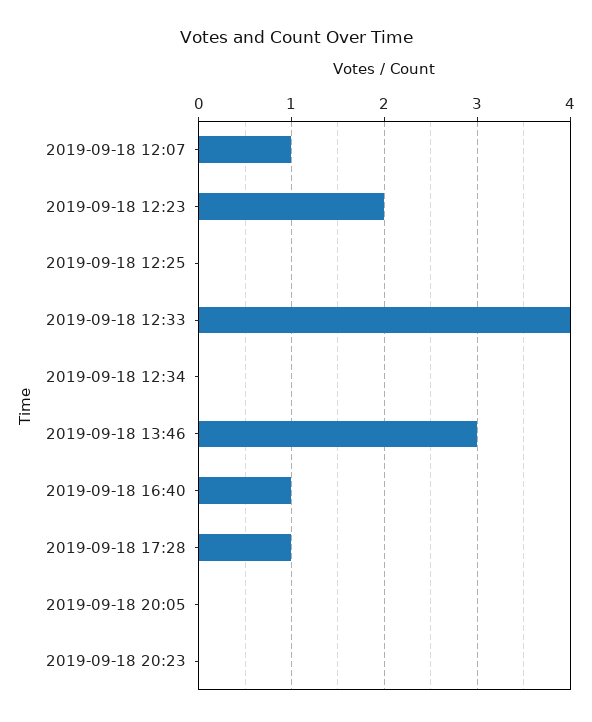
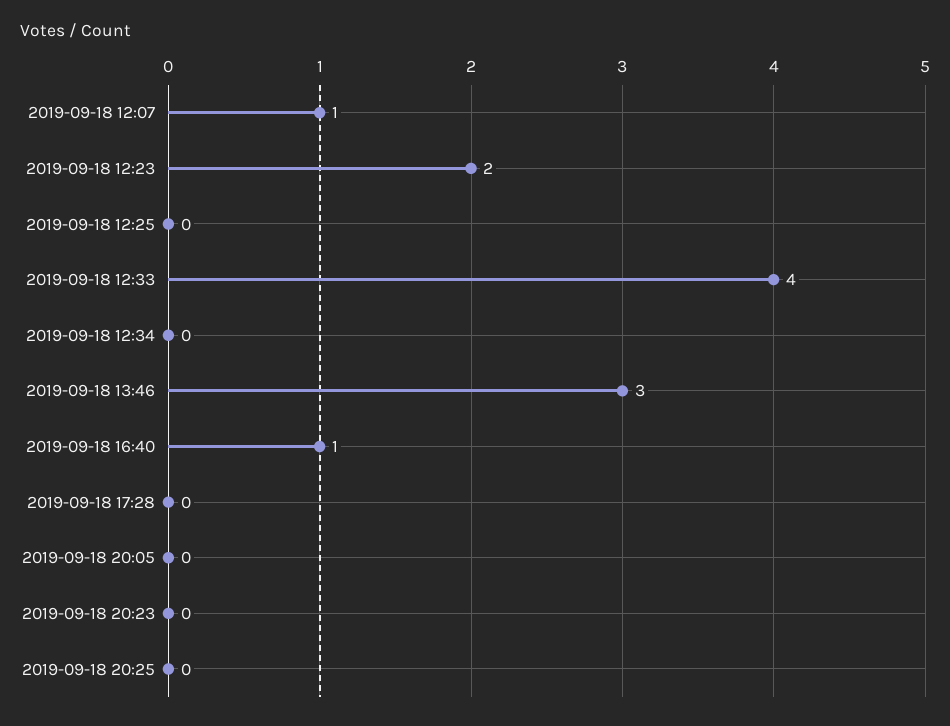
2019-09-18 17:28: 1 -> 0
2019-09-18 20:25: none -> 0

